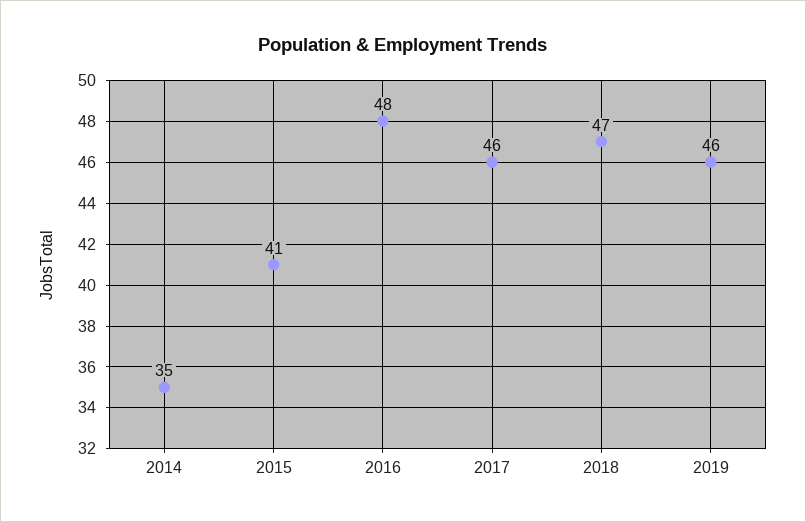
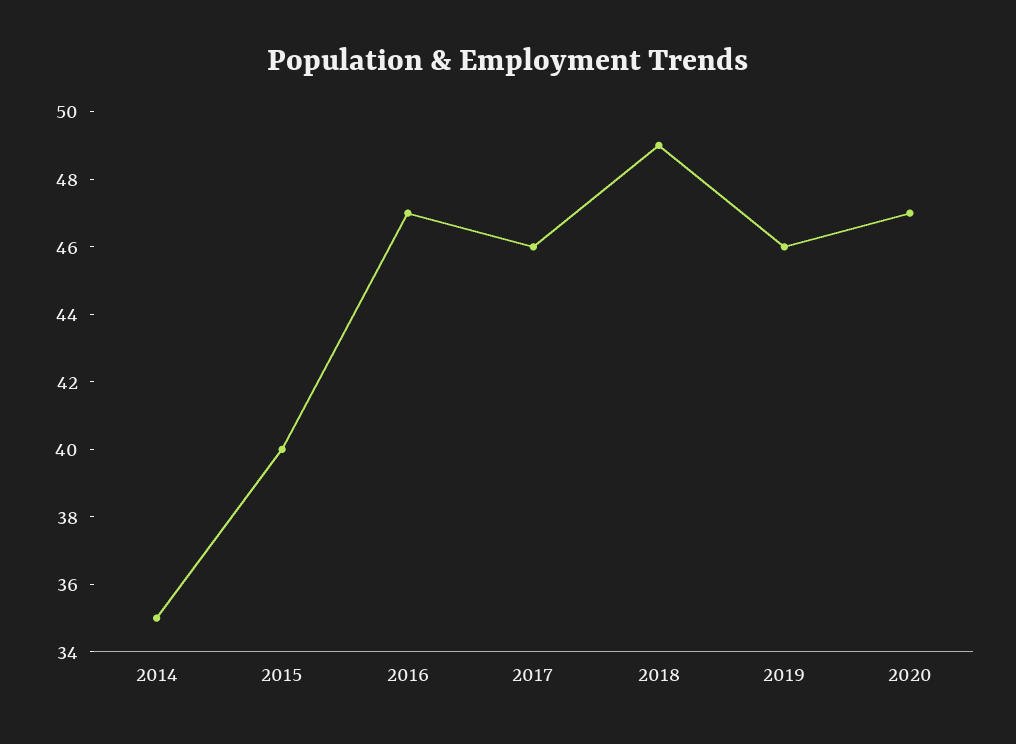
2015: 41 -> 40
2016: 48 -> 47
2018: 47 -> 49
2020: none -> 47

